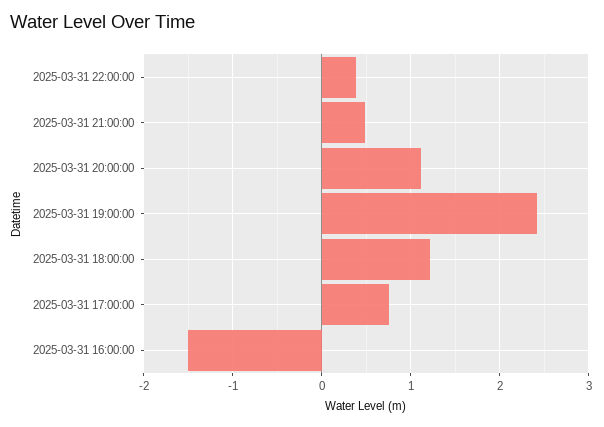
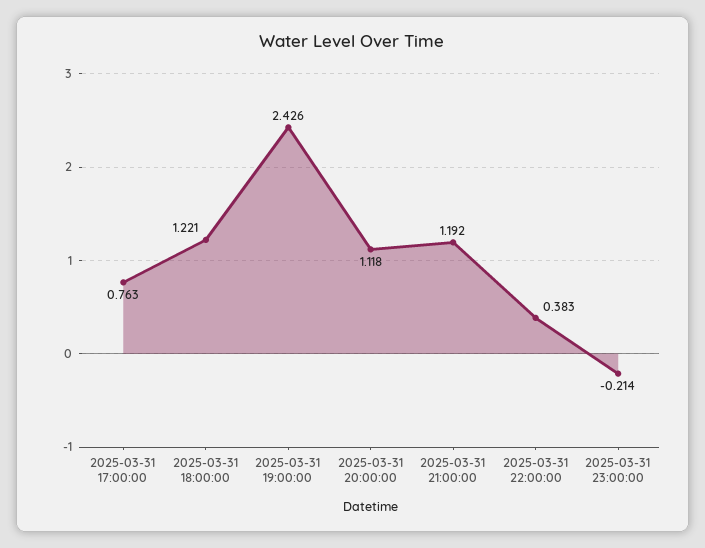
2025-03-31 21:00:00: 0.5 -> 1.192
2025-03-31 16:00:00: -1.5 -> none
2025-03-31 23:00:00: none -> -0.214

